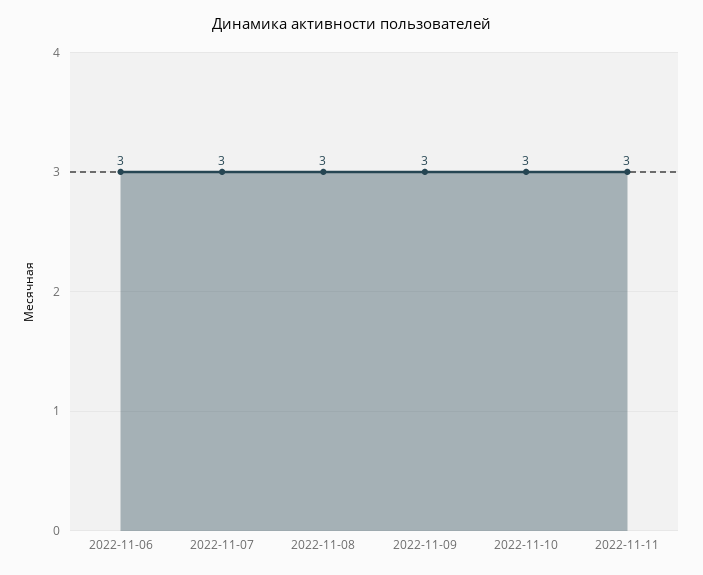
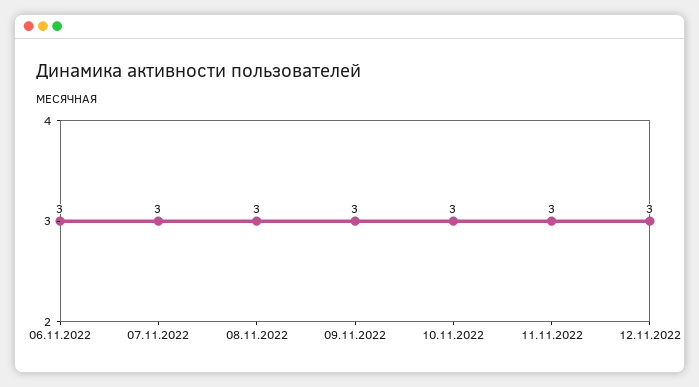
12.11.2022: none -> 3

